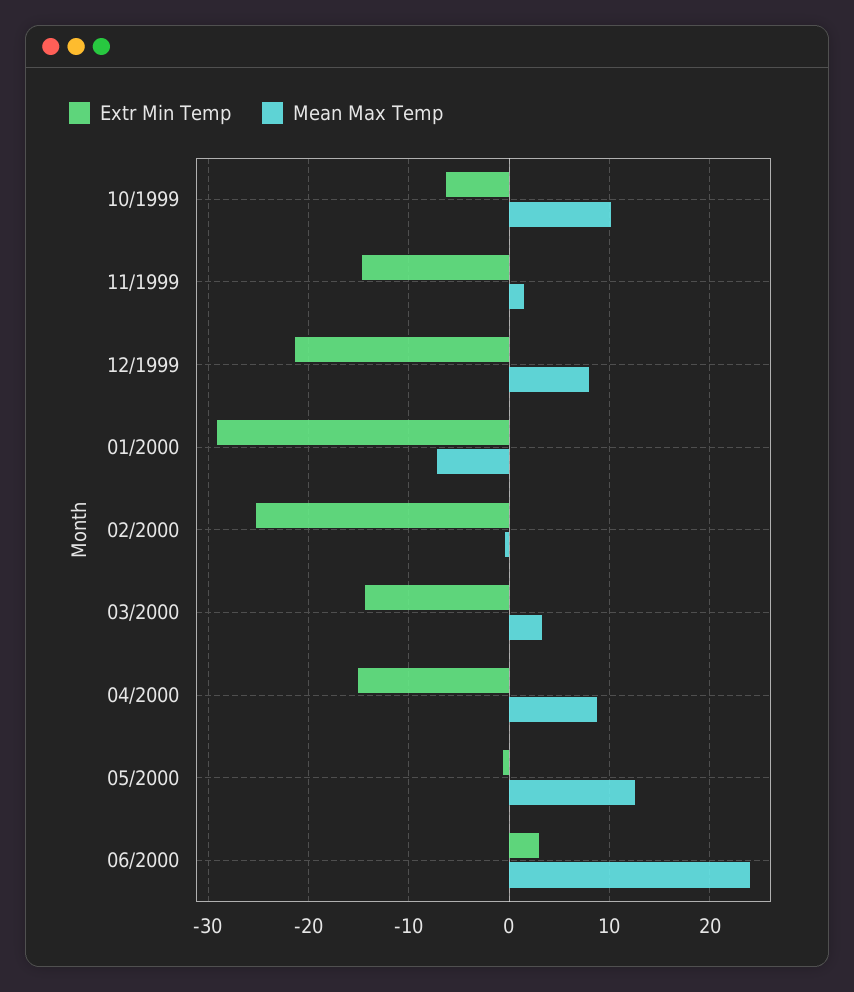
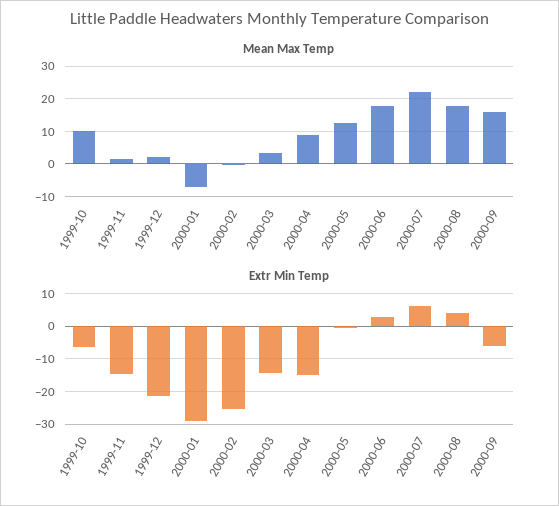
Mean Max Temp, 12/1999: 8 -> 2
Mean Max Temp, 06/2000: 24 -> 18
Mean Max Temp, 2000-07: none -> 22
Mean Max Temp, 2000-08: none -> 18
Mean Max Temp, 2000-09: none -> 16
Extr Min Temp, 2000-07: none -> 6
Extr Min Temp, 2000-08: none -> 4
Extr Min Temp, 2000-09: none -> -6

